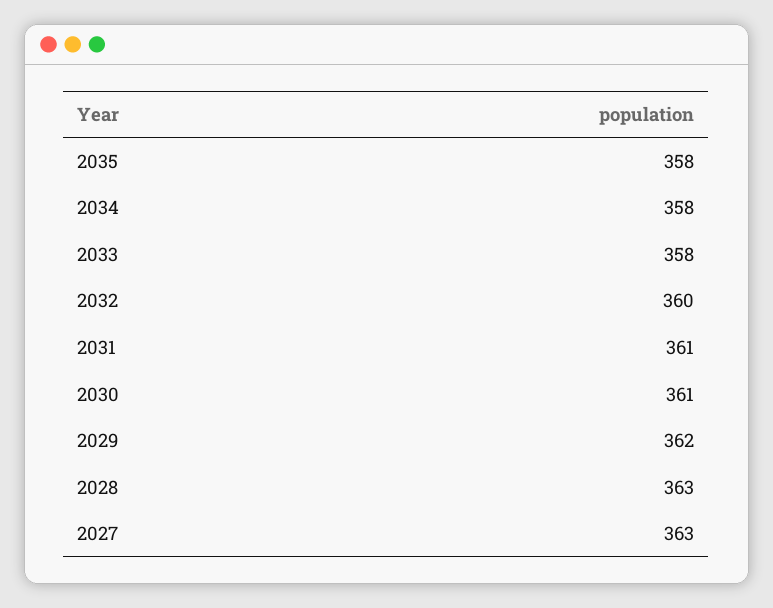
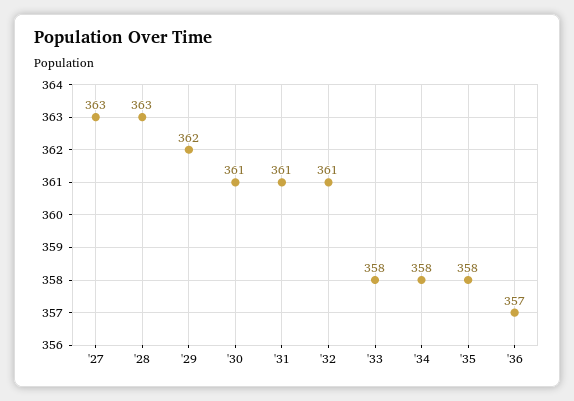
2032: 360 -> 361
'36: none -> 357

